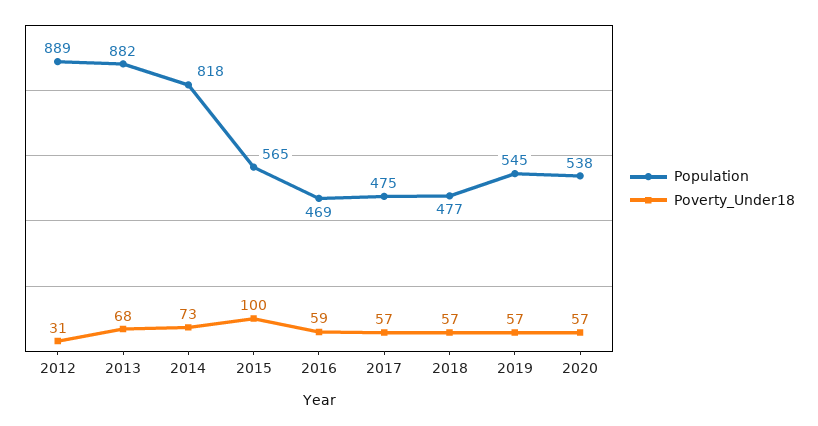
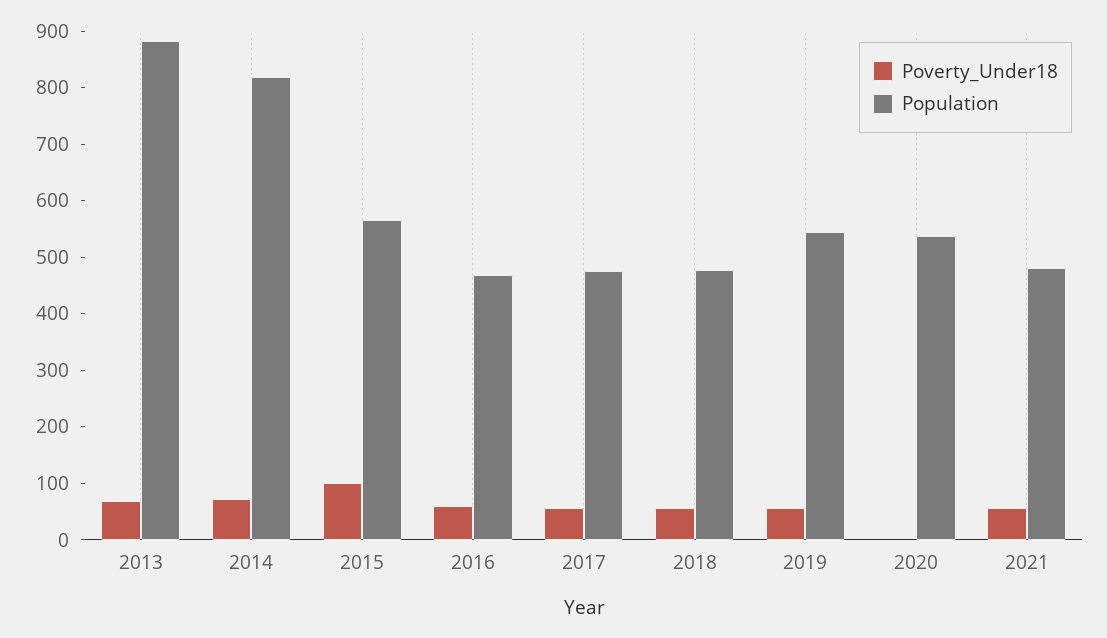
Population, 2012: 889 -> none
Poverty_Under18, 2012: 31 -> none
Poverty_Under18, 2020: 57 -> 0
Poverty_Under18, 2021: none -> 60
Population, 2021: none -> 480

